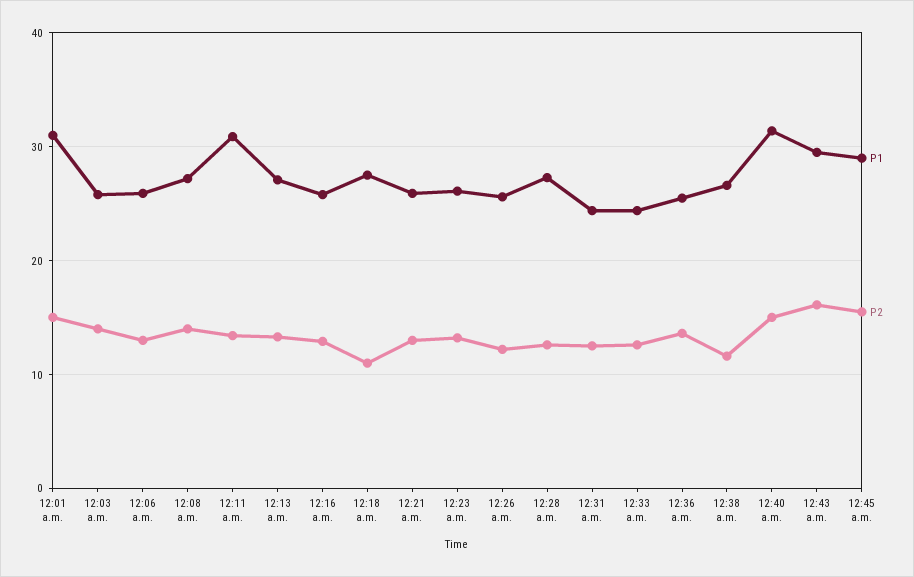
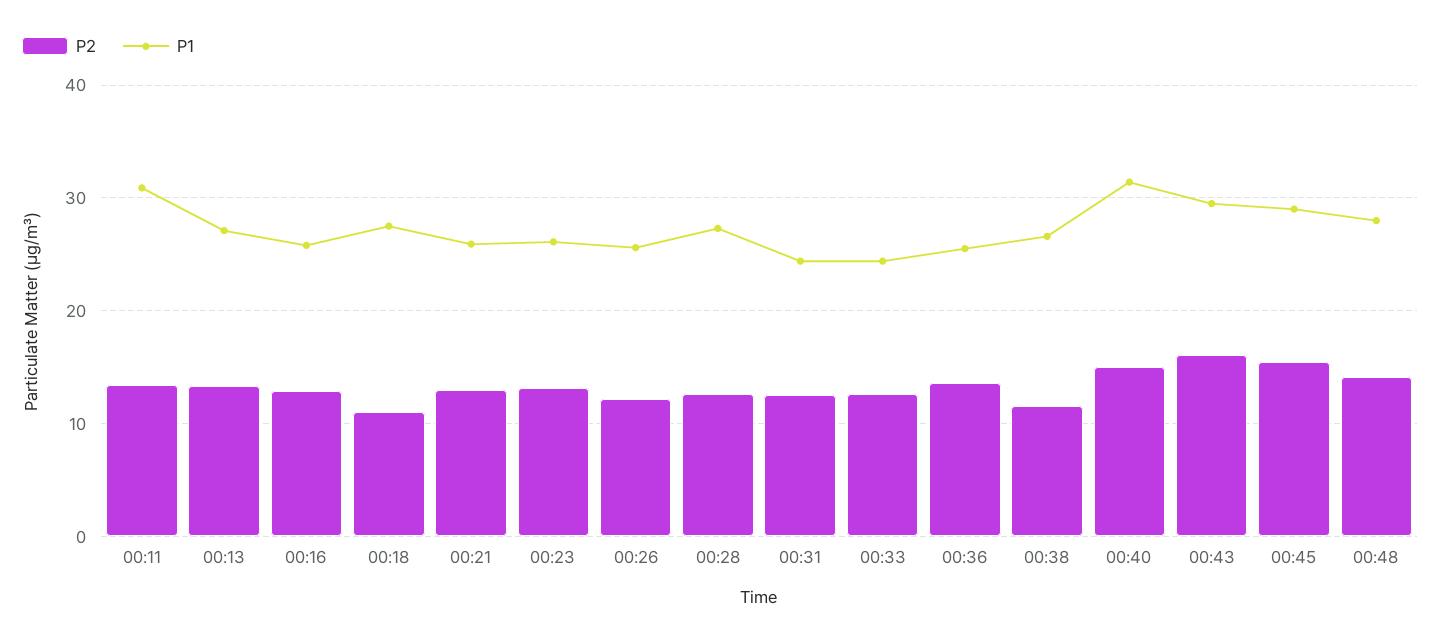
P1, 12:01 a.m.: 31 -> none
P2, 12:01 a.m.: 15 -> none
P1, 12:03 a.m.: 26 -> none
P2, 12:03 a.m.: 14 -> none
P1, 12:06 a.m.: 26 -> none
P2, 12:06 a.m.: 13 -> none
P1, 12:08 a.m.: 27 -> none
P2, 12:08 a.m.: 14 -> none
P2, 00:48: none -> 14
P1, 00:48: none -> 28

